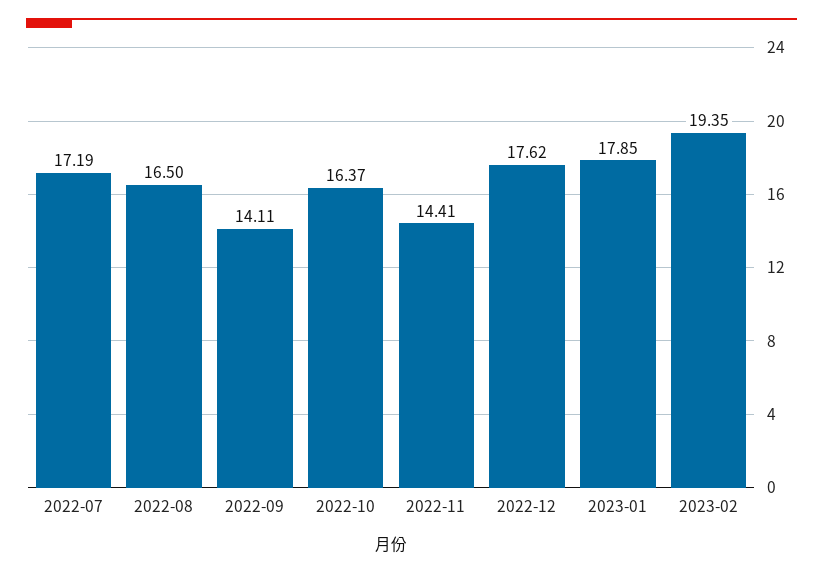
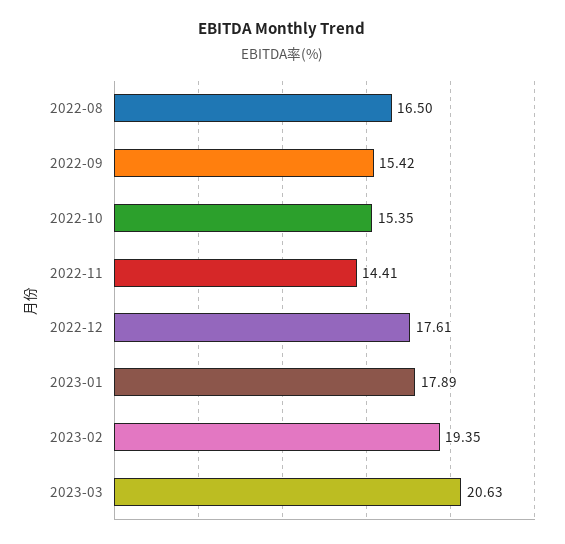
2022-07: 17.19 -> none
2022-09: 14.11 -> 15.42
2022-10: 16.37 -> 15.35
2022-12: 17.62 -> 17.61
2023-01: 17.85 -> 17.89
2023-03: none -> 20.63

